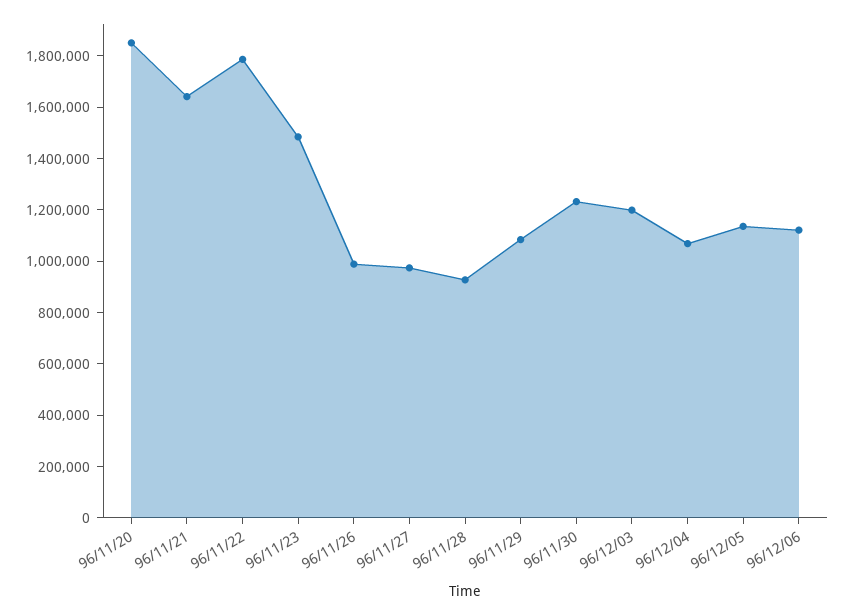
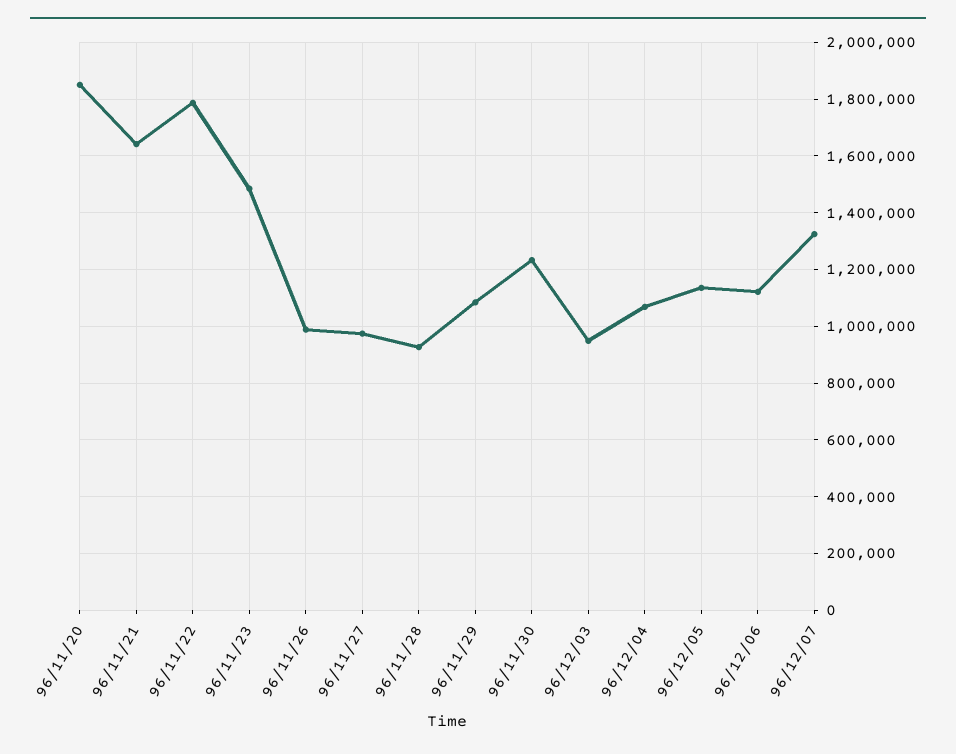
96/12/03: 1200000 -> 950000
96/12/07: none -> 1325000

